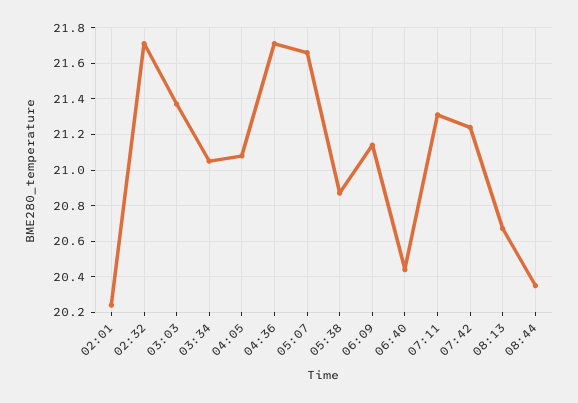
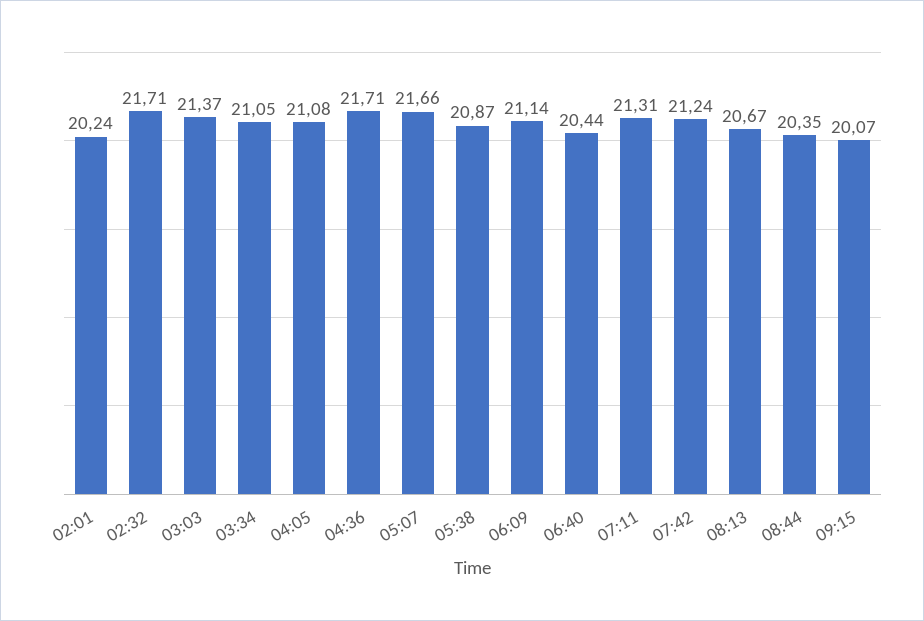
09:15: none -> 20.07

